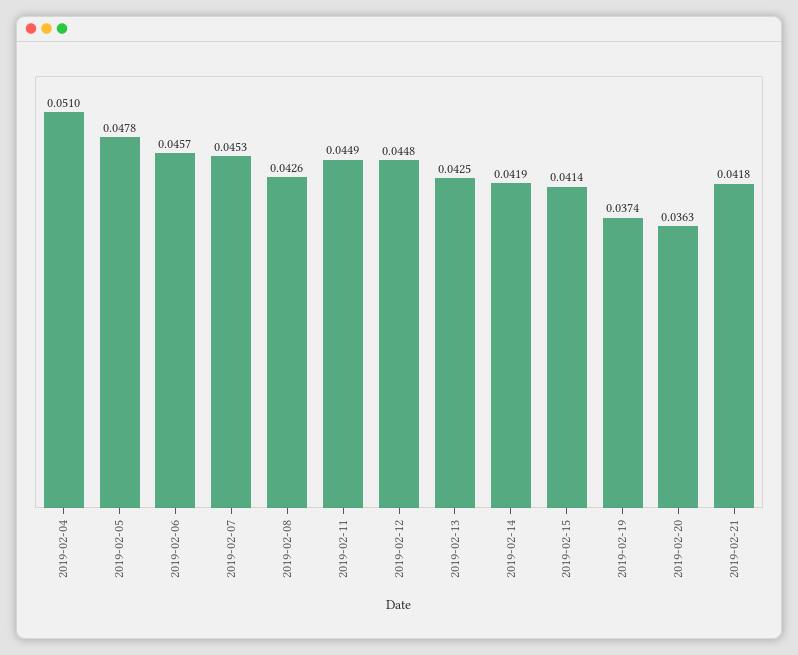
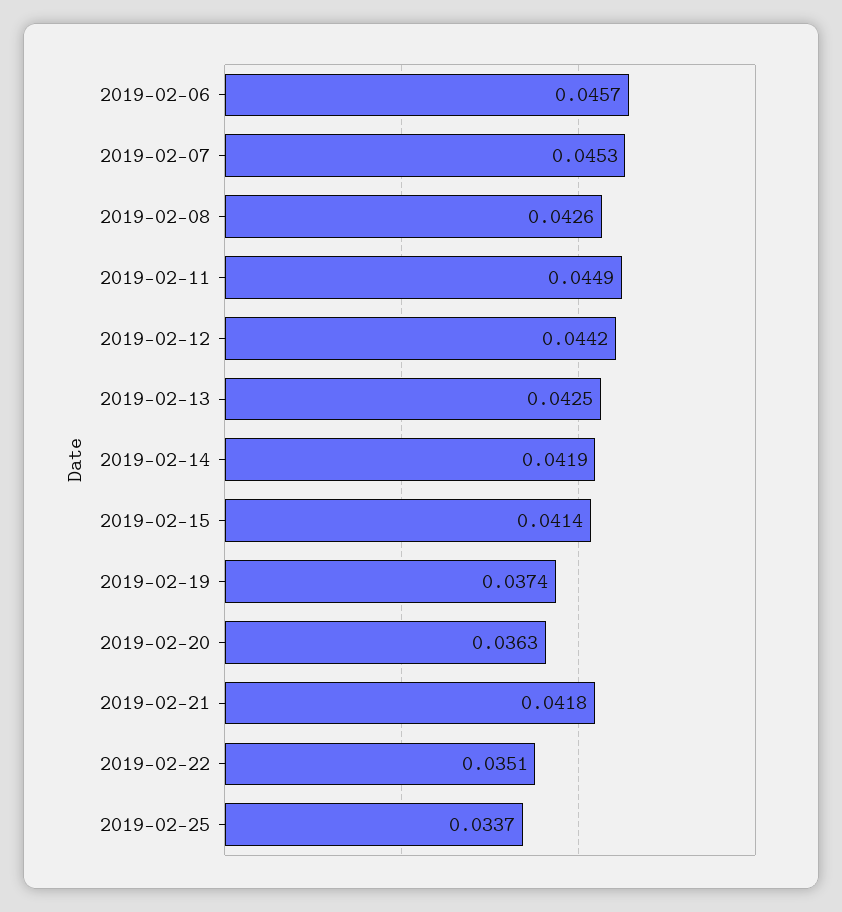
2019-02-04: 0.051 -> none
2019-02-05: 0.0478 -> none
2019-02-12: 0.0448 -> 0.0442
2019-02-22: none -> 0.0351
2019-02-25: none -> 0.0337

